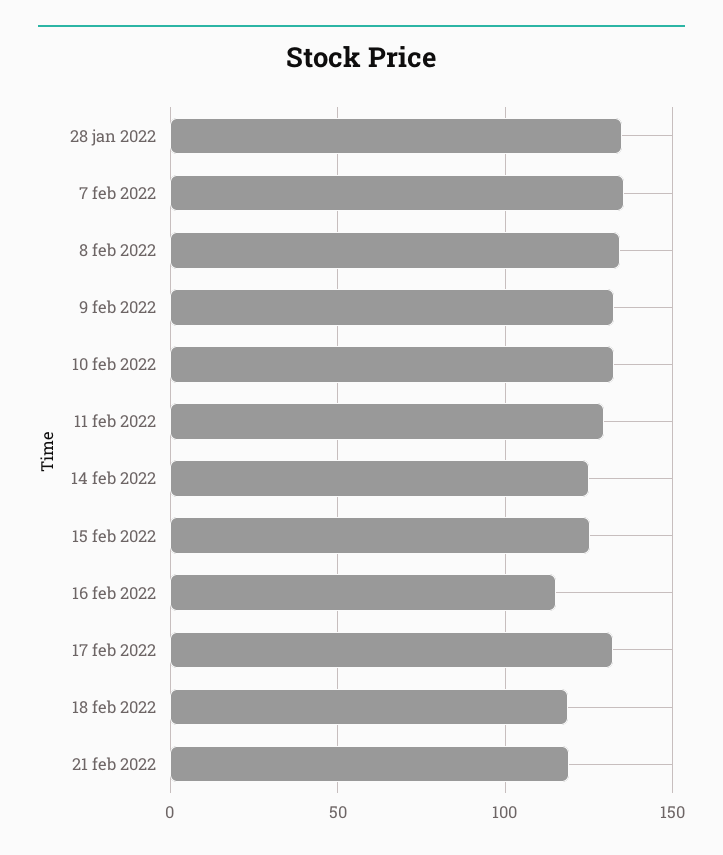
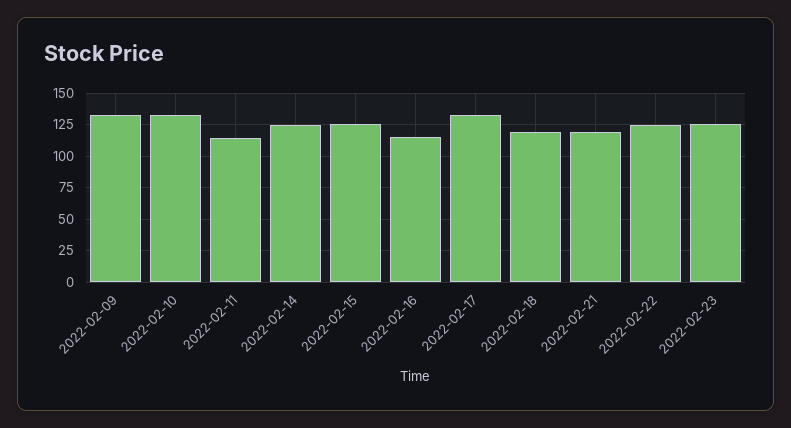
28 jan 2022: 135 -> none
7 feb 2022: 135 -> none
8 feb 2022: 135 -> none
11 feb 2022: 130 -> 115
2022-02-22: none -> 125
2022-02-23: none -> 125

